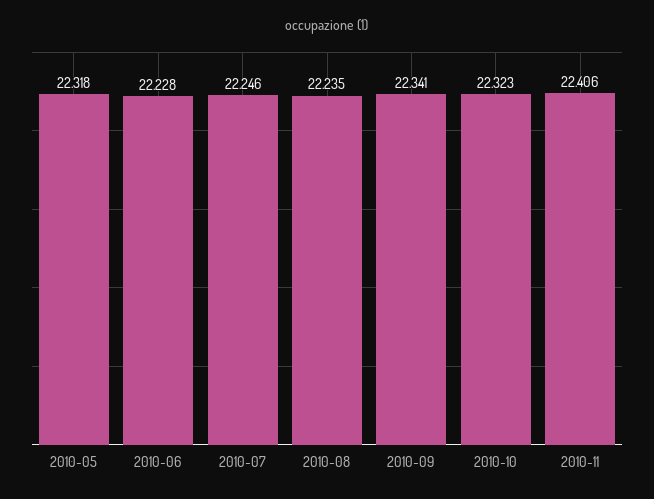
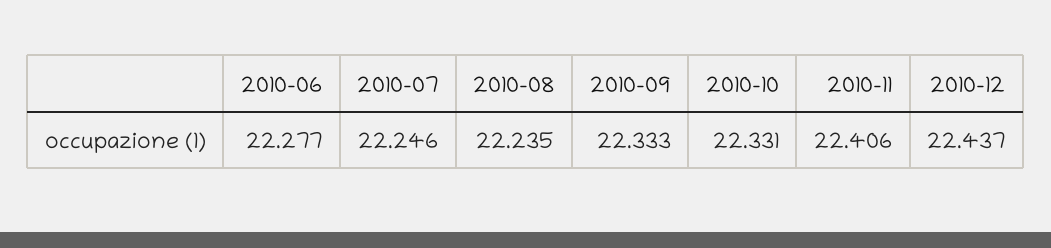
2010-05: 22.318 -> none
2010-06: 22.228 -> 22.277
2010-09: 22.341 -> 22.333
2010-10: 22.323 -> 22.331
2010-12: none -> 22.437

